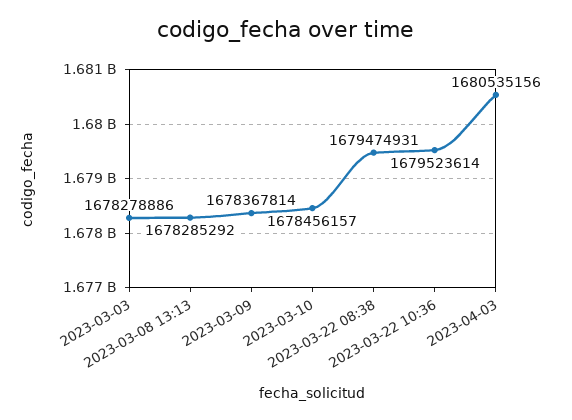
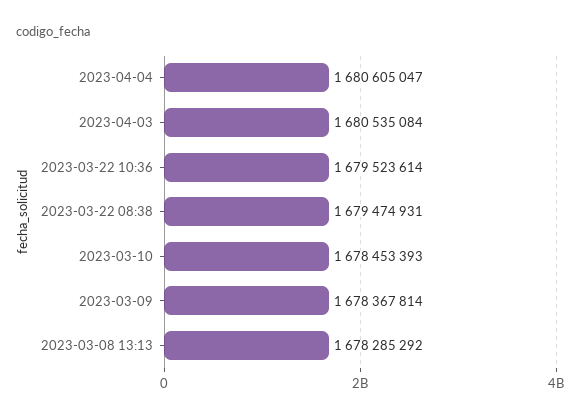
2023-03-03: 1678278886 -> none
2023-03-10: 1678456157 -> 1678453393
2023-04-03: 1680535156 -> 1680535084
2023-04-04: none -> 1680605047

